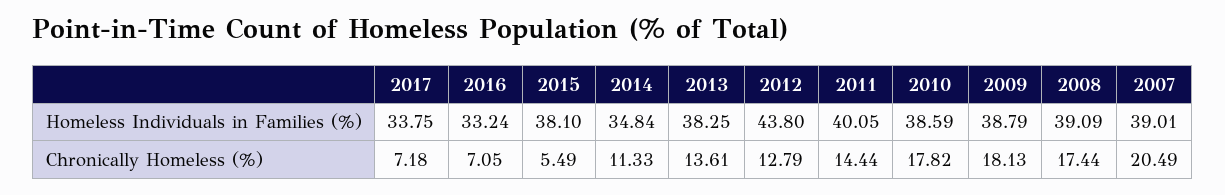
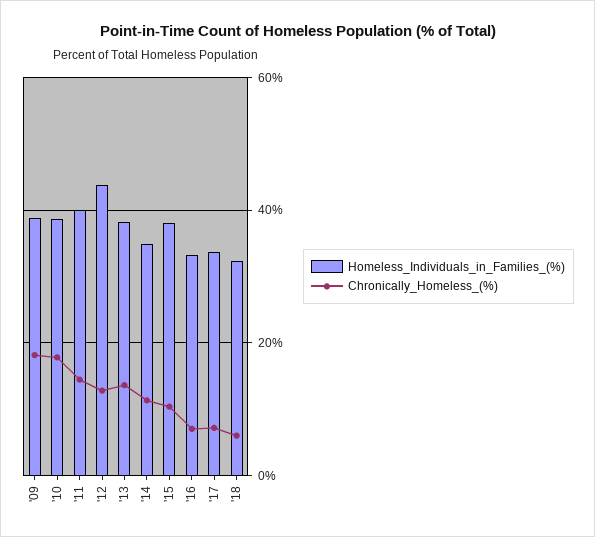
Homeless Individuals in Families (%), 2008: 39.09 -> none
Homeless Individuals in Families (%), 2007: 39.01 -> none
Chronically Homeless (%), 2015: 5.49 -> 10
Chronically Homeless (%), 2008: 17.44 -> none
Chronically Homeless (%), 2007: 20.49 -> none
Homeless Individuals in Families (%), '18: none -> 32
Chronically Homeless (%), '18: none -> 6

